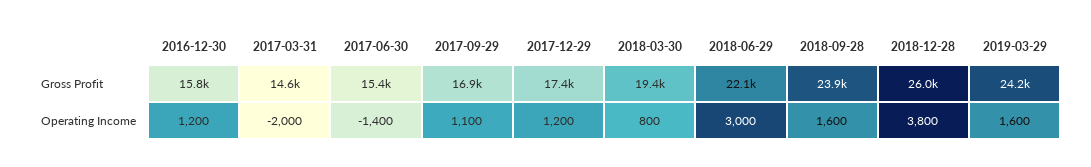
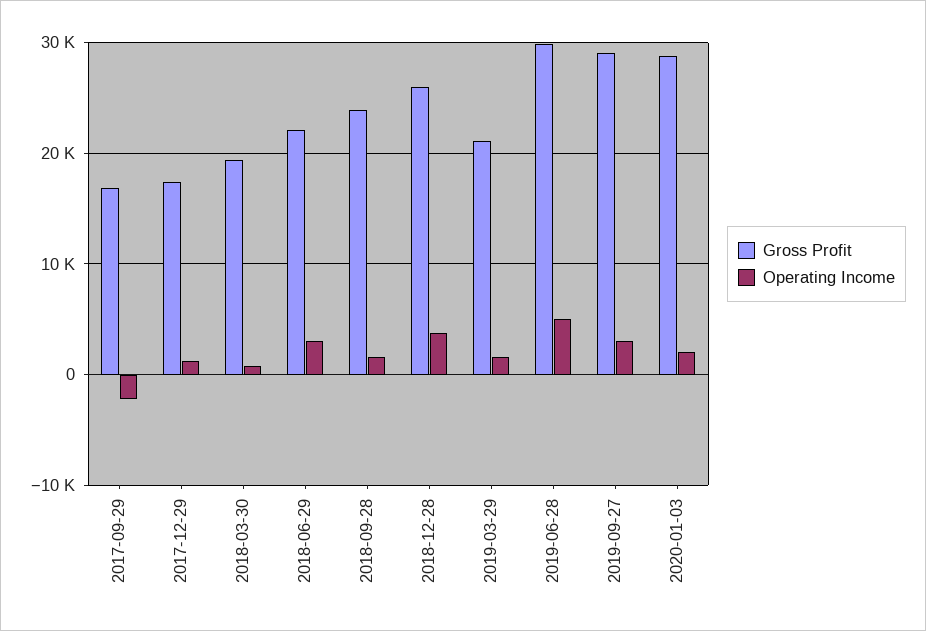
Gross Profit, 2016-12-30: 15800 -> none
Gross Profit, 2017-03-31: 14600 -> none
Gross Profit, 2017-06-30: 15400 -> none
Gross Profit, 2019-03-29: 24200 -> 21000
Operating Income, 2016-12-30: 1200 -> none
Operating Income, 2017-03-31: -2000 -> none
Operating Income, 2017-06-30: -1400 -> none
Operating Income, 2017-09-29: 1100 -> -2000
Gross Profit, 2019-06-28: none -> 30000
Operating Income, 2019-06-28: none -> 5000
Gross Profit, 2019-09-27: none -> 29000
Operating Income, 2019-09-27: none -> 3000
Gross Profit, 2020-01-03: none -> 29000
Operating Income, 2020-01-03: none -> 2000

